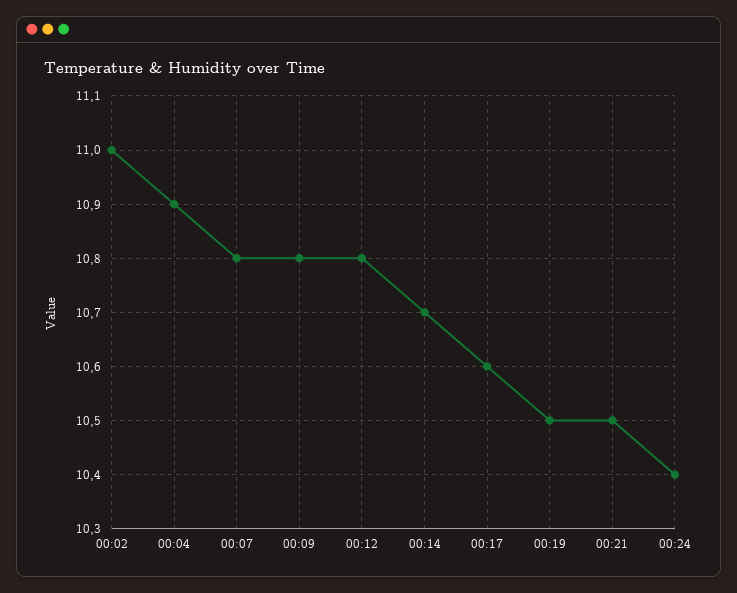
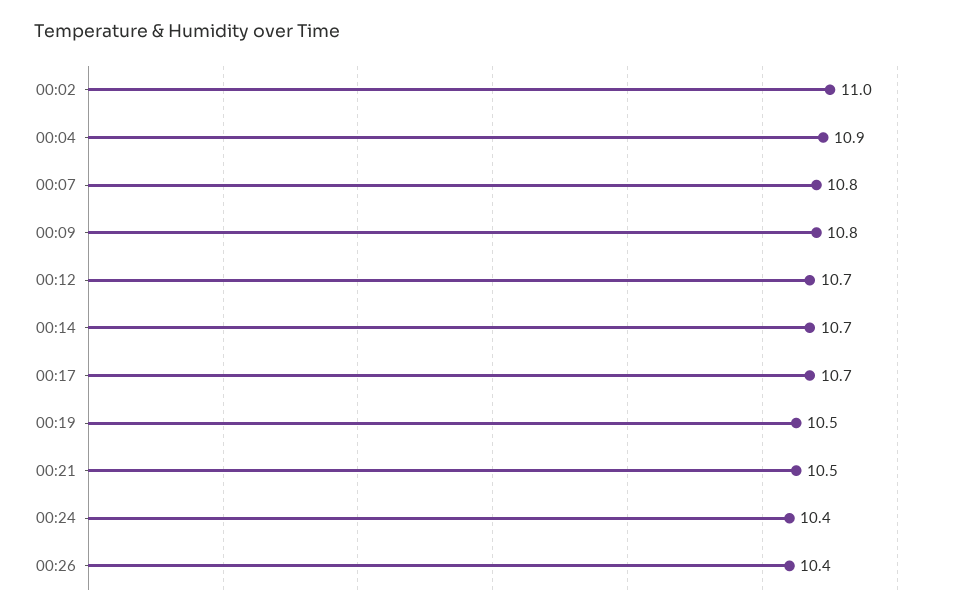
00:12: 10.8 -> 10.7
00:17: 10.6 -> 10.7
00:26: none -> 10.4

